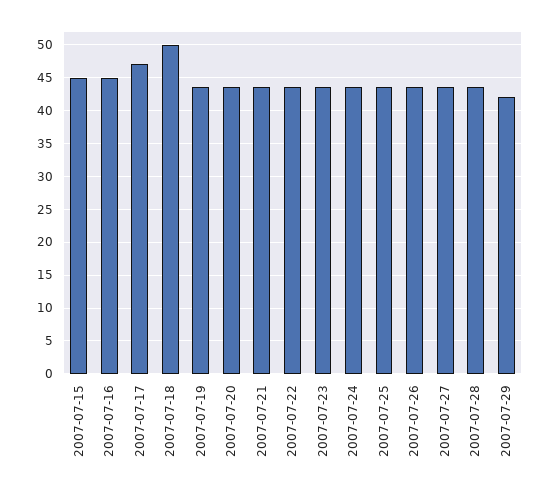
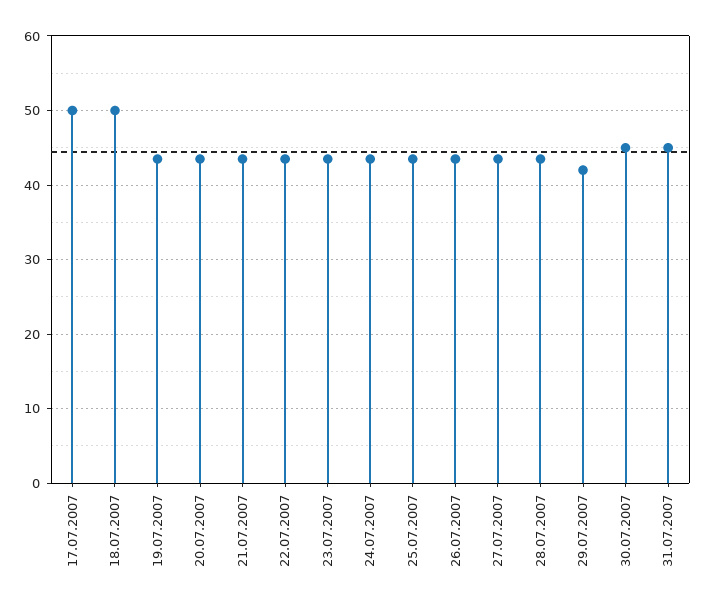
2007-07-15: 45 -> none
2007-07-16: 45 -> none
2007-07-17: 47 -> 50
30.07.2007: none -> 45
31.07.2007: none -> 45

